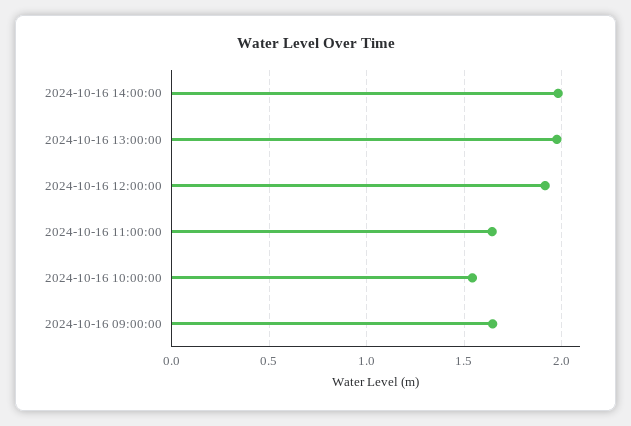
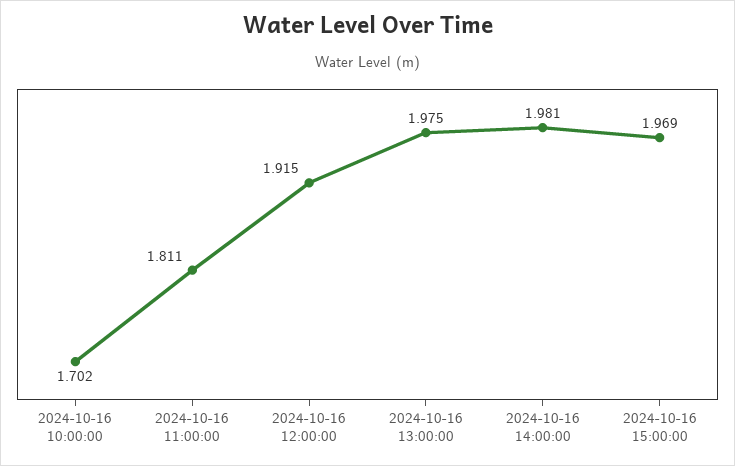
2024-10-16 11:00:00: 1.65 -> 1.811
2024-10-16 10:00:00: 1.55 -> 1.702
2024-10-16 09:00:00: 1.65 -> none
2024-10-16 15:00:00: none -> 1.969

